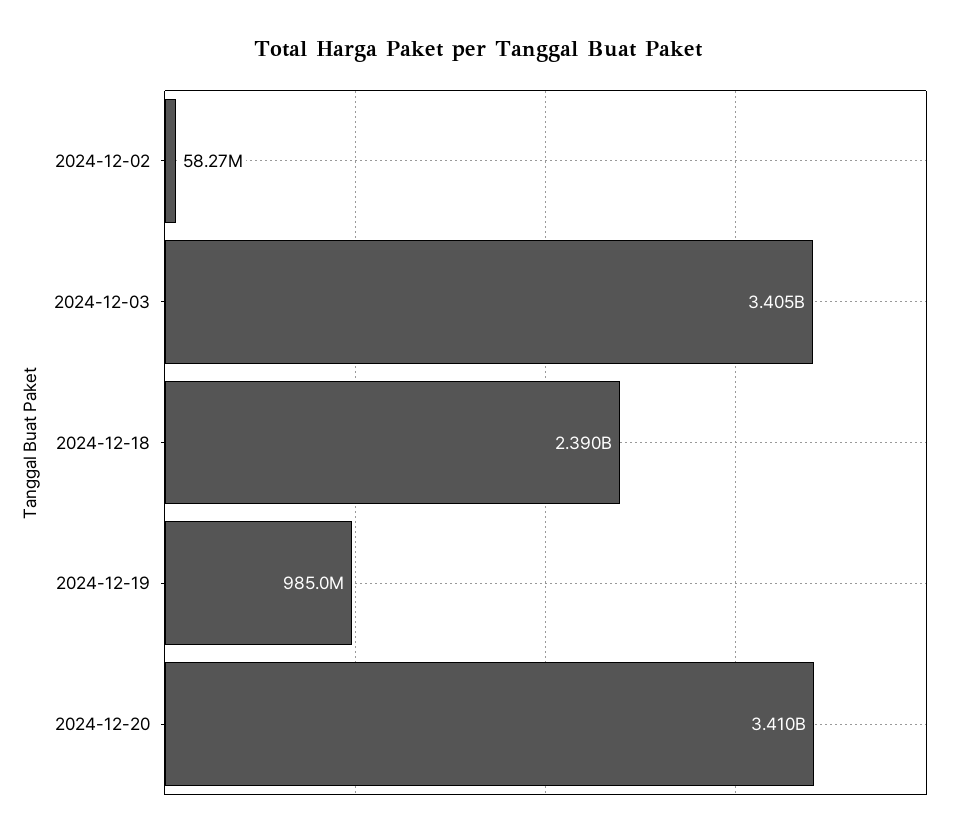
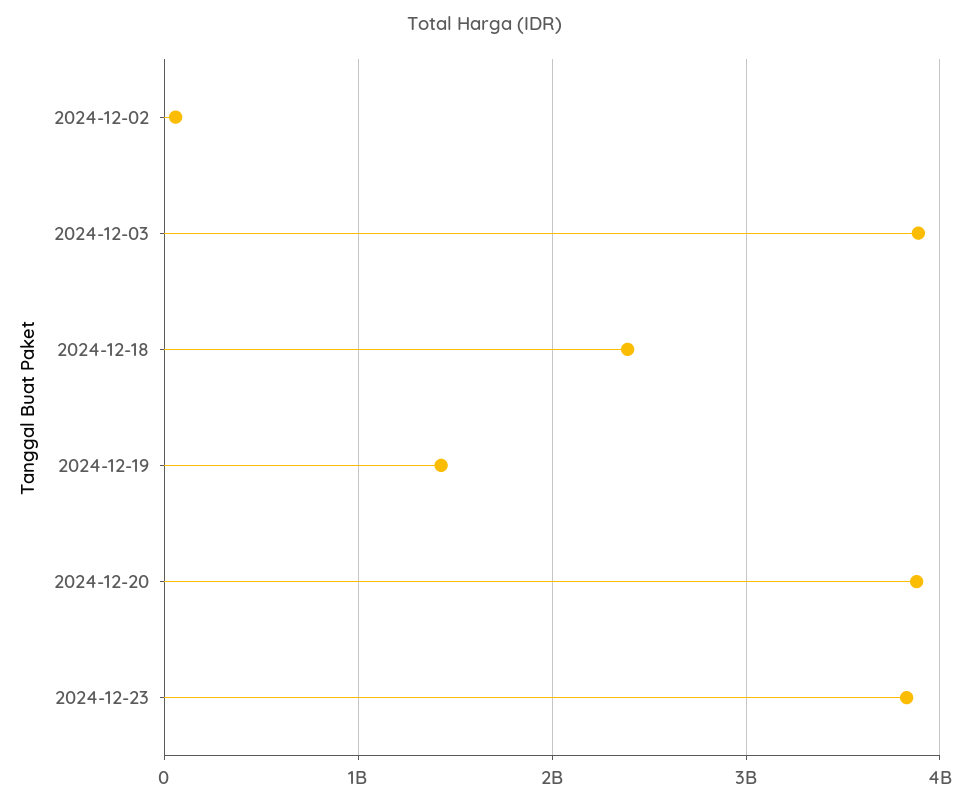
2024-12-03: 3405000000 -> 3900000000
2024-12-19: 985000000 -> 1400000000
2024-12-20: 3410000000 -> 3900000000
2024-12-23: none -> 3800000000

